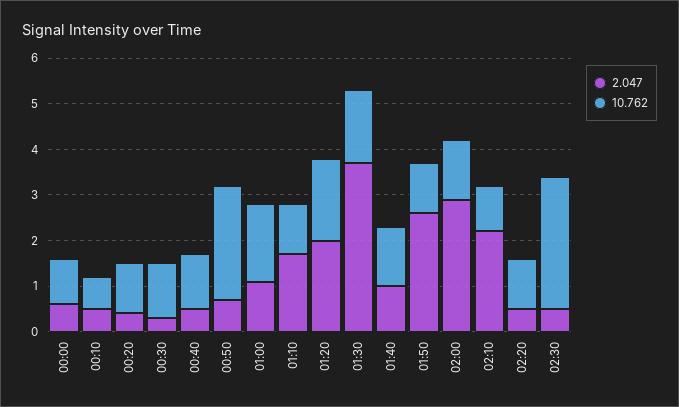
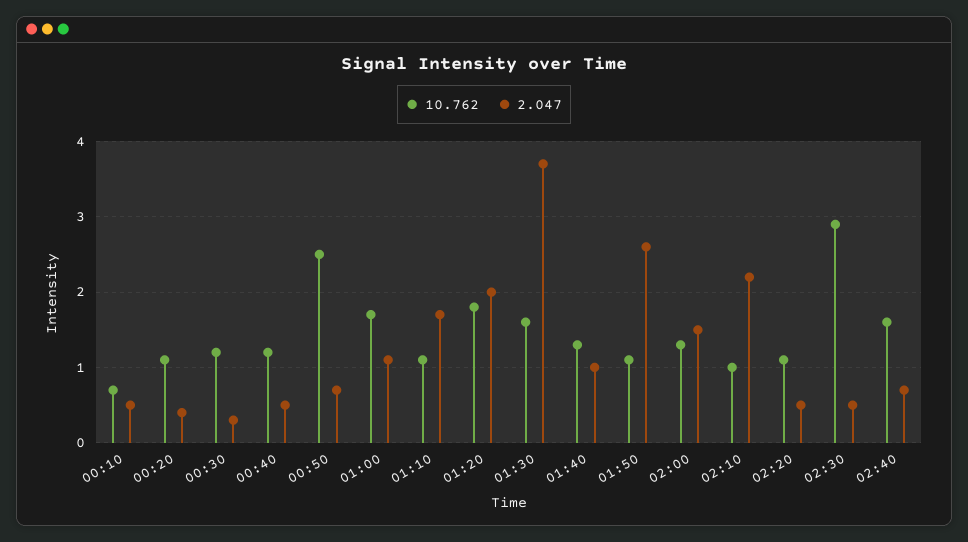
2.047, 00:00: 0.5 -> none
10.762, 00:00: 1 -> none
2.047, 02:00: 3 -> 1.5
10.762, 02:40: none -> 1.6
2.047, 02:40: none -> 0.7

